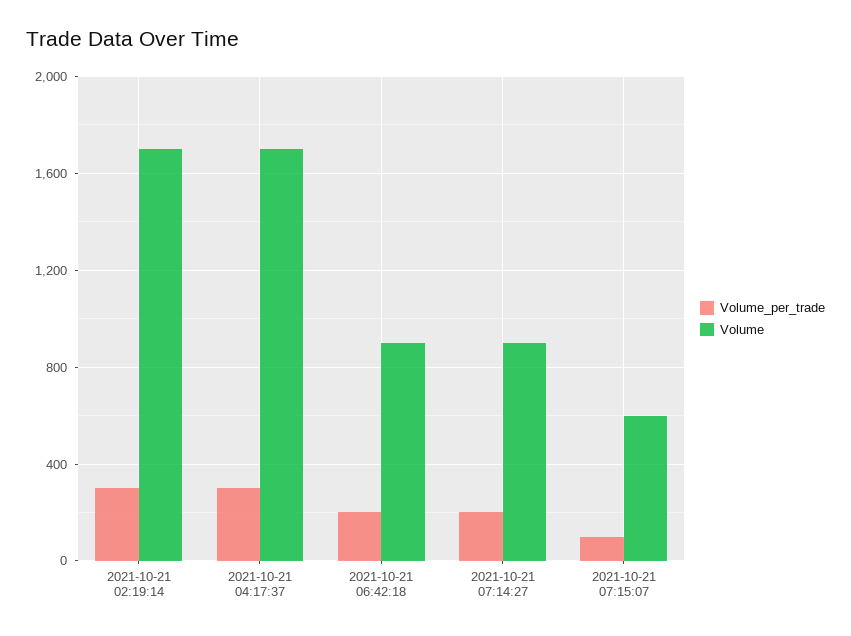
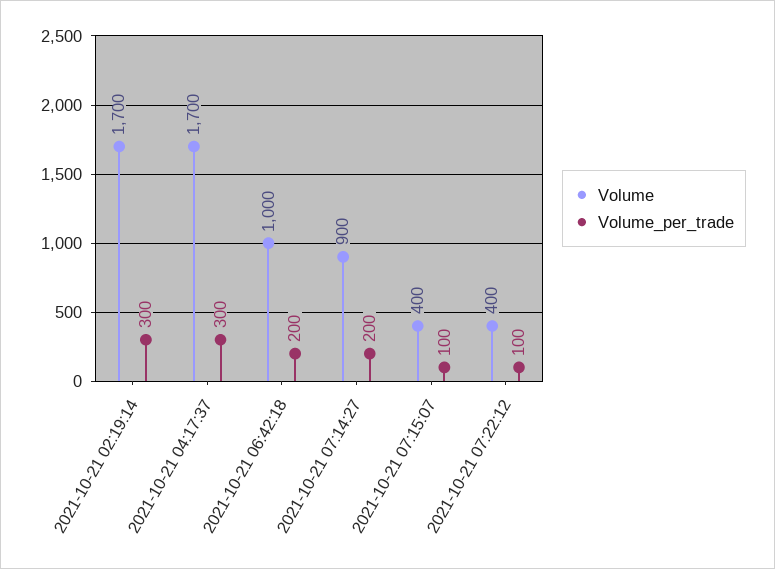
Volume, 2021-10-21 06:42:18: 900 -> 1000
Volume, 2021-10-21 07:15:07: 600 -> 400
Volume, 2021-10-21 07:22:12: none -> 400
Volume_per_trade, 2021-10-21 07:22:12: none -> 100

